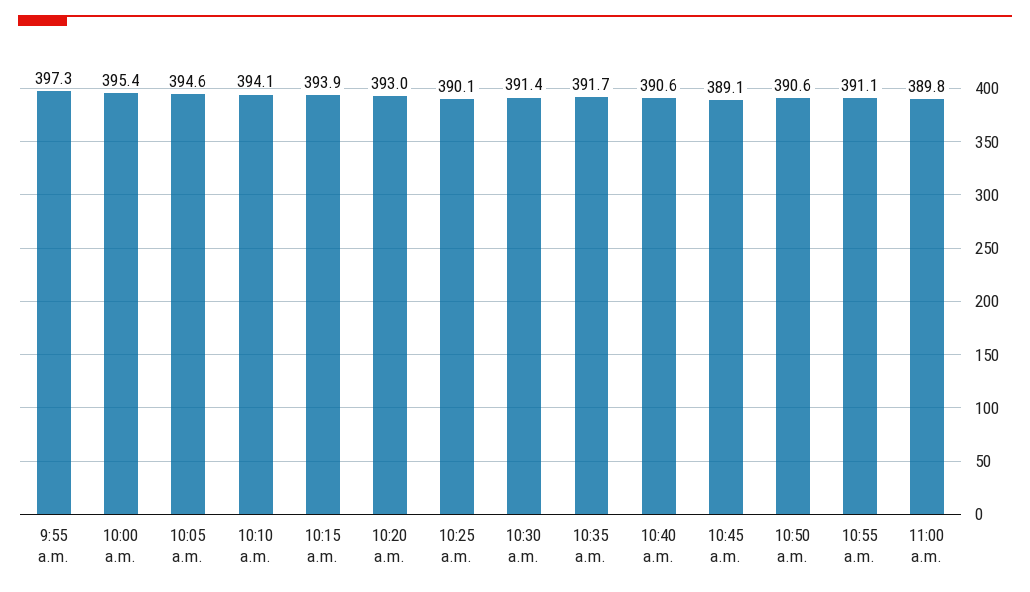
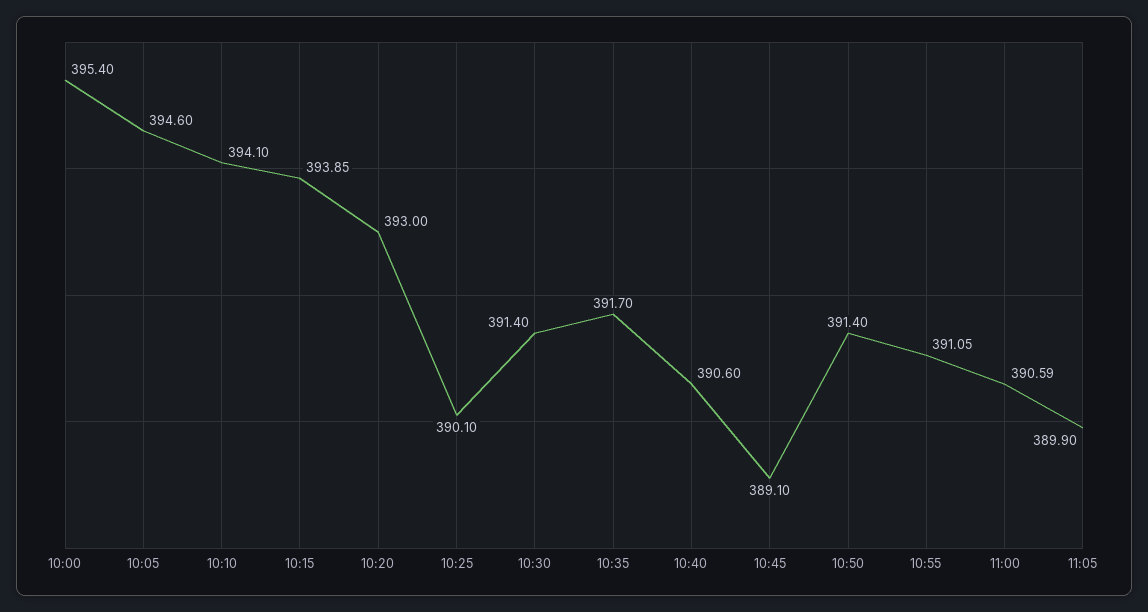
9:55 a.m.: 397.3 -> none
10:50 a.m.: 390.6 -> 391.4
11:00 a.m.: 389.8 -> 390.59
11:05: none -> 389.9

